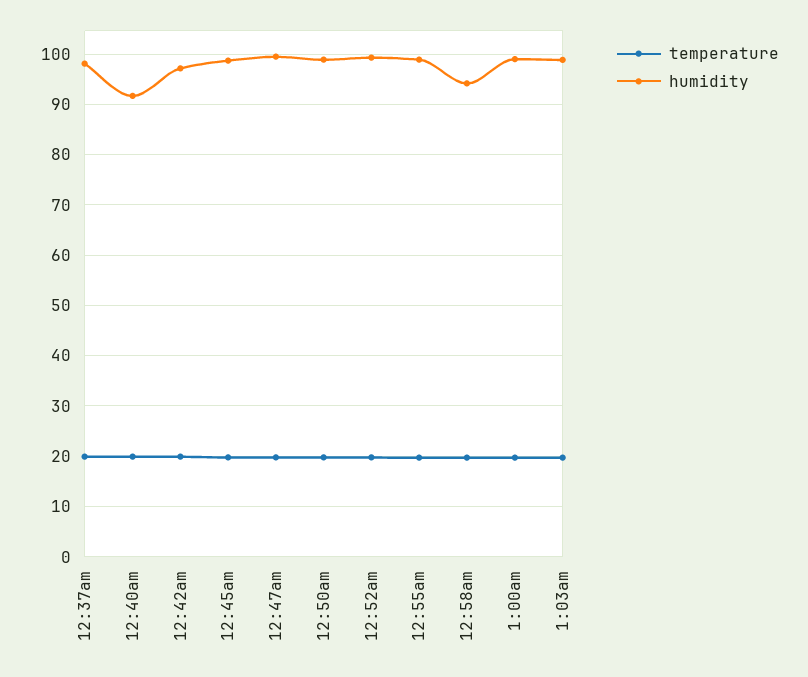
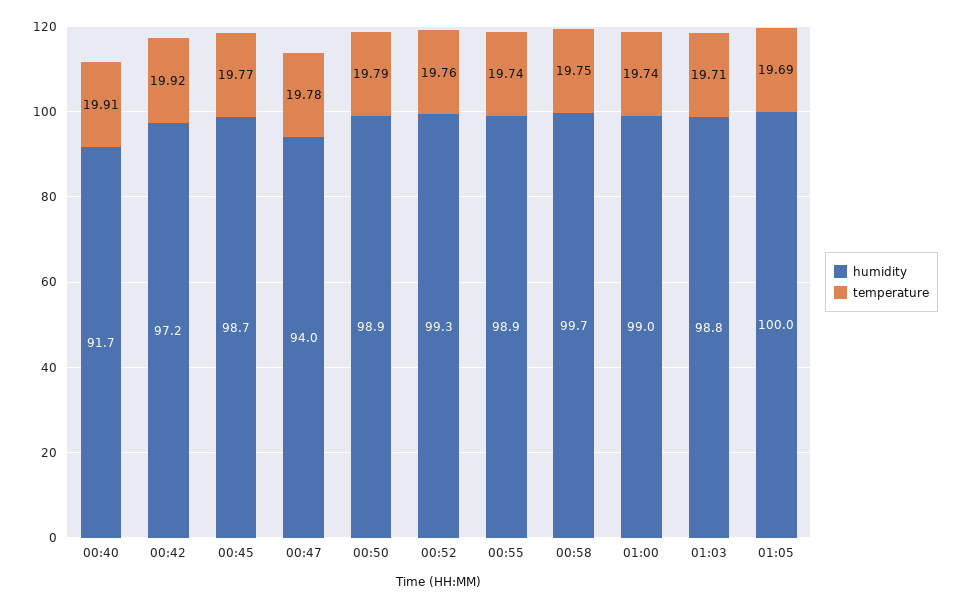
temperature, 12:37am: 20 -> none
humidity, 12:37am: 98 -> none
humidity, 12:47am: 100 -> 94
humidity, 12:58am: 94 -> 99.7
humidity, 01:05: none -> 100
temperature, 01:05: none -> 19.69

